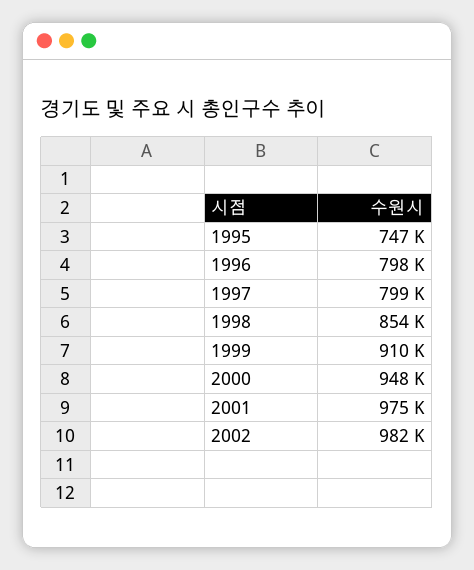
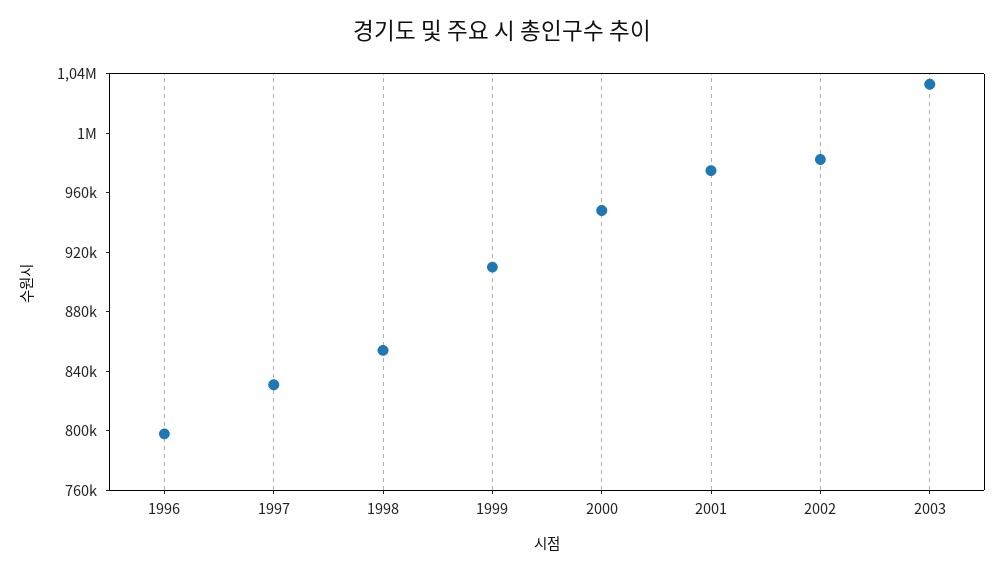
1995: 747000 -> none
1997: 799000 -> 830000
2003: none -> 1030000

